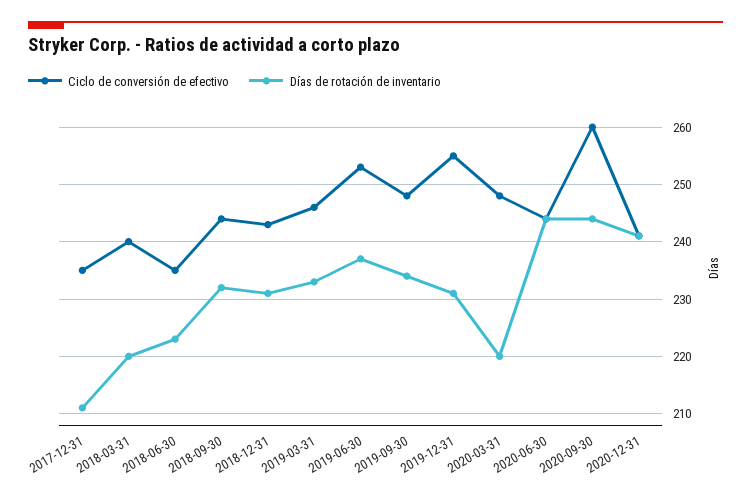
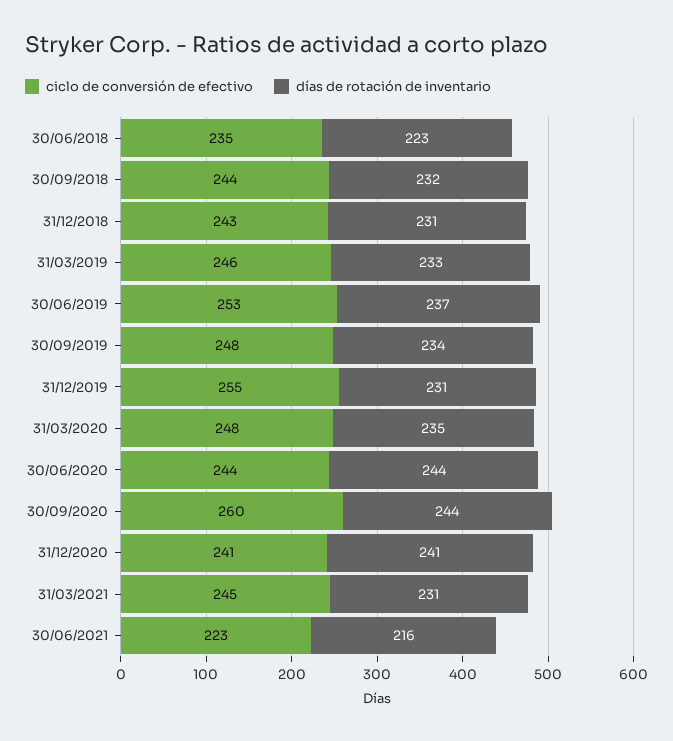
Ciclo de conversión de efectivo, 2017-12-31: 235 -> none
Días de rotación de inventario, 2017-12-31: 210 -> none
Ciclo de conversión de efectivo, 2018-03-31: 240 -> none
Días de rotación de inventario, 2018-03-31: 220 -> none
Días de rotación de inventario, 2020-03-31: 220 -> 235
Ciclo de conversión de efectivo, 31/03/2021: none -> 245
Días de rotación de inventario, 31/03/2021: none -> 231
Ciclo de conversión de efectivo, 30/06/2021: none -> 223
Días de rotación de inventario, 30/06/2021: none -> 216

